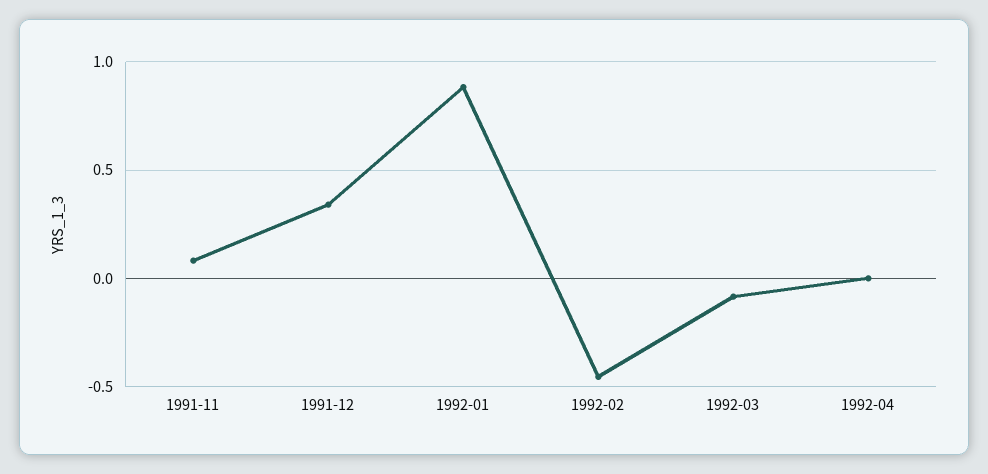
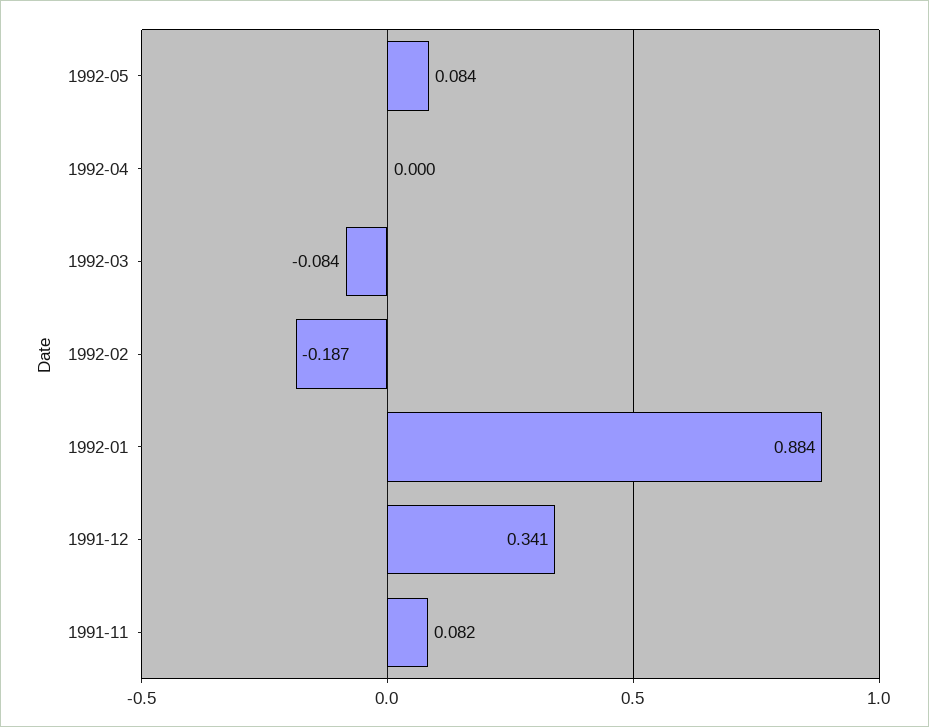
1992-02: -0.45 -> -0.187
1992-05: none -> 0.084

